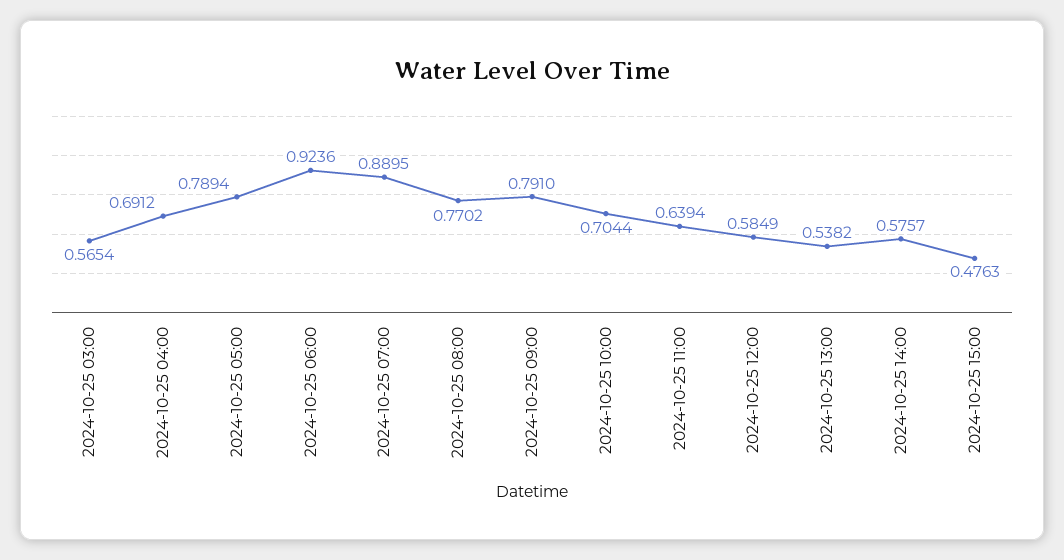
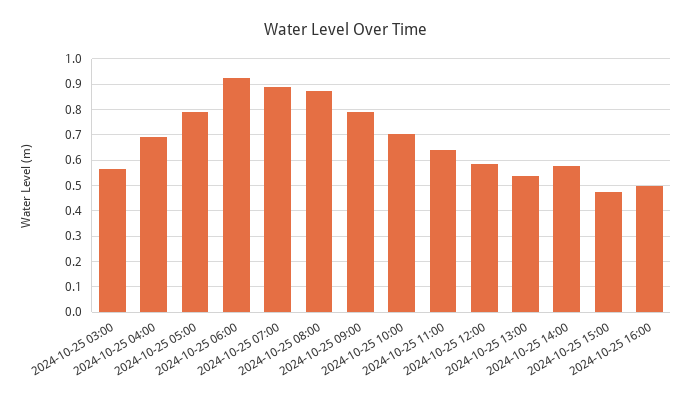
2024-10-25 08:00: 0.7702 -> 0.875
2024-10-25 16:00: none -> 0.5

